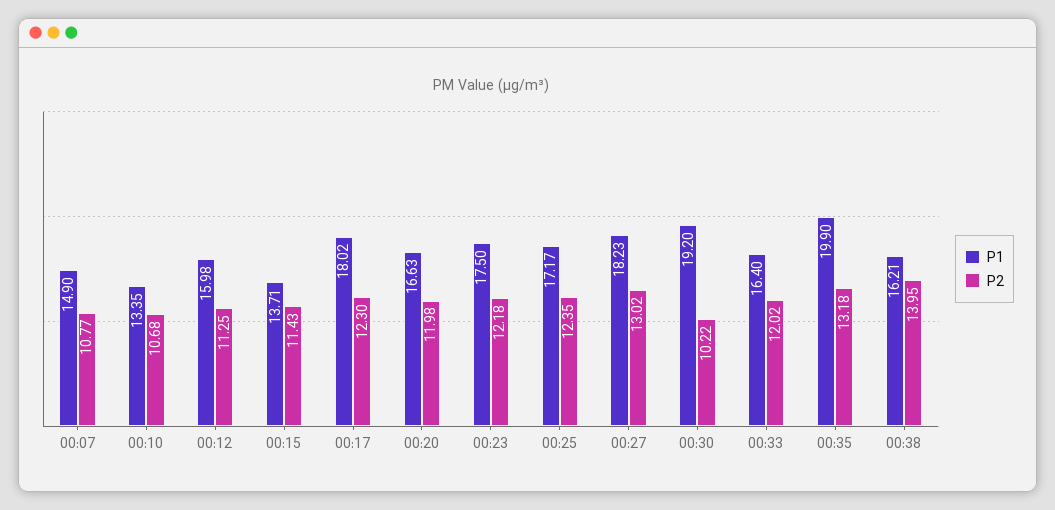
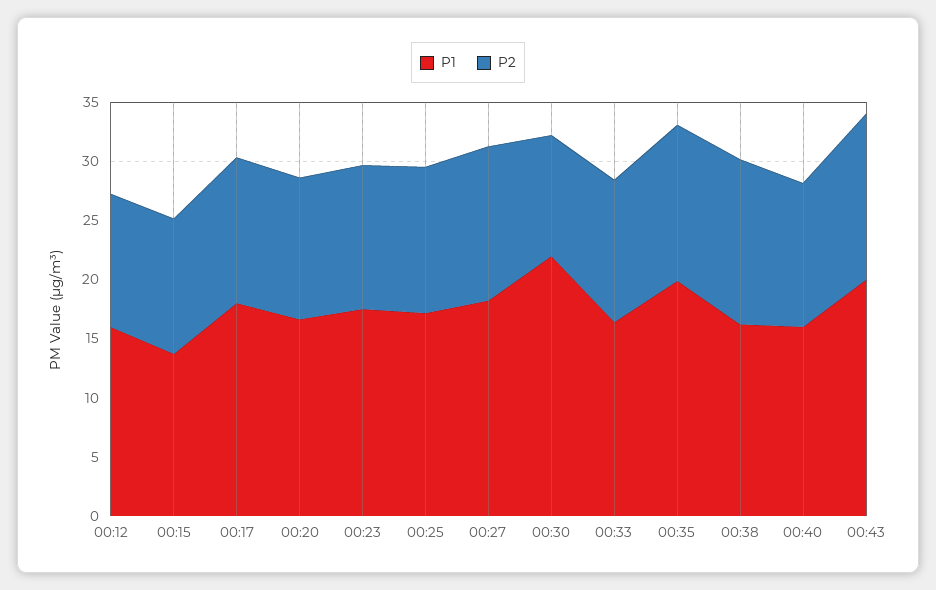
P1, 00:07: 14.9 -> none
P2, 00:07: 10.77 -> none
P1, 00:10: 13.35 -> none
P2, 00:10: 10.68 -> none
P1, 00:30: 19.2 -> 22
P1, 00:40: none -> 16
P2, 00:40: none -> 12
P1, 00:43: none -> 20
P2, 00:43: none -> 14

